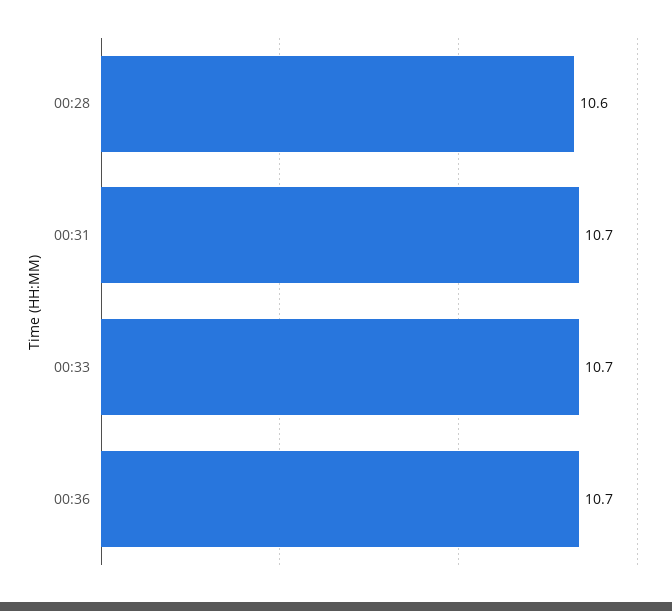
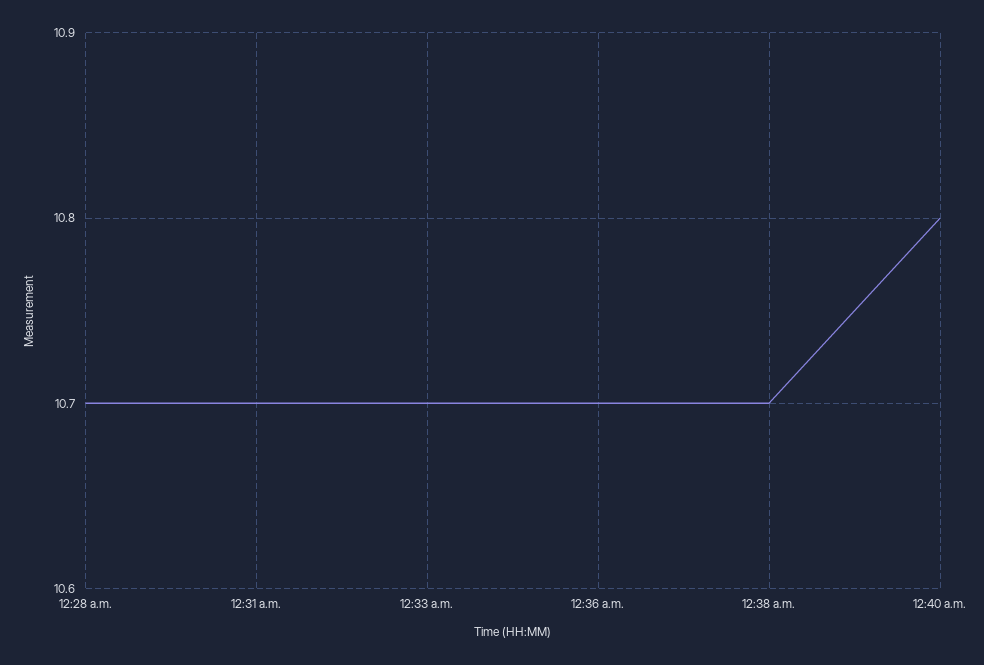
00:28: 10.6 -> 10.7
12:38 a.m.: none -> 10.7
12:40 a.m.: none -> 10.8

